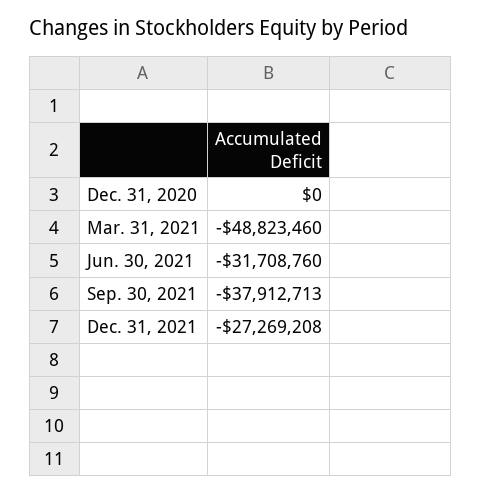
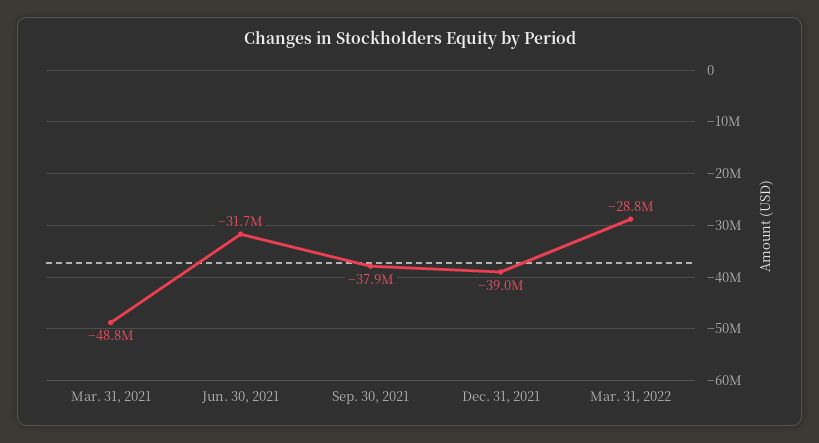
Dec. 31, 2020: 0 -> none
Dec. 31, 2021: -27269208 -> -39000000
Mar. 31, 2022: none -> -28800000

